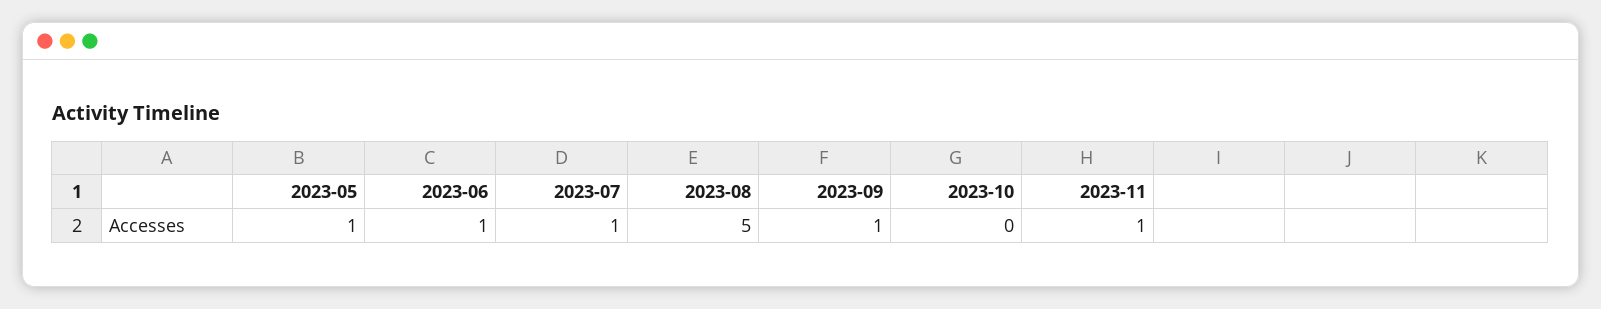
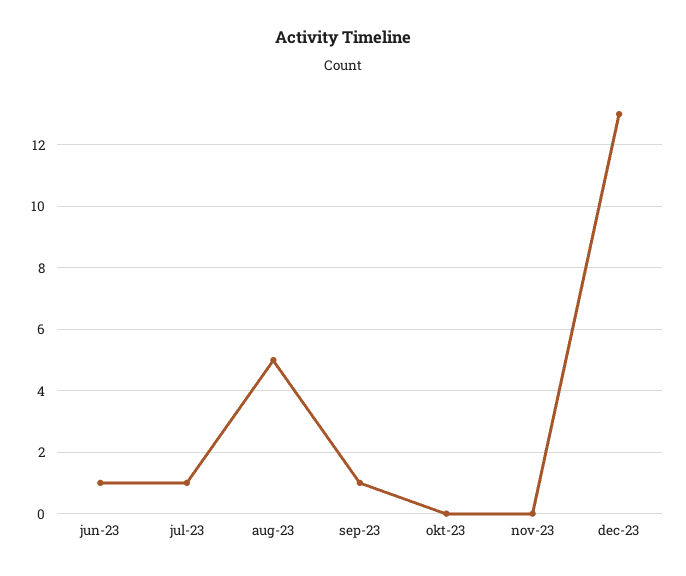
2023-05: 1 -> none
2023-11: 1 -> 0
dec-23: none -> 13

